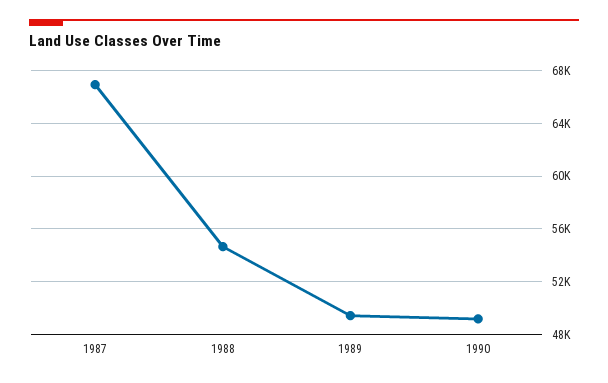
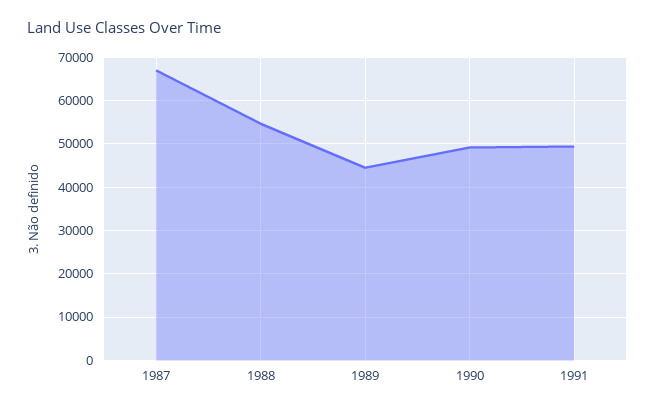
1989: 49500 -> 44000
1991: none -> 50000

